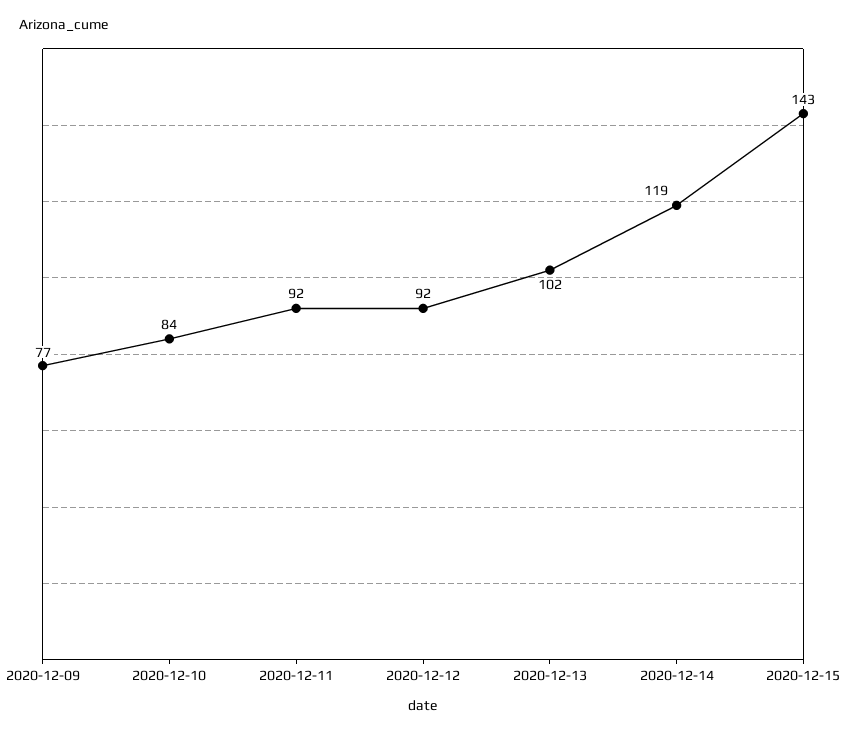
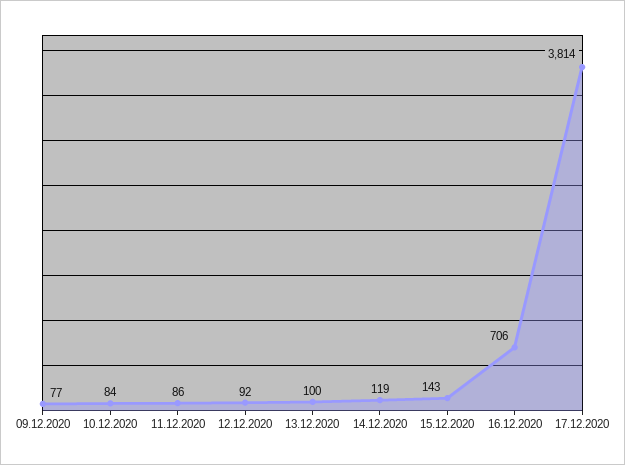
2020-12-11: 92 -> 86
2020-12-13: 102 -> 100
16.12.2020: none -> 706
17.12.2020: none -> 3814

